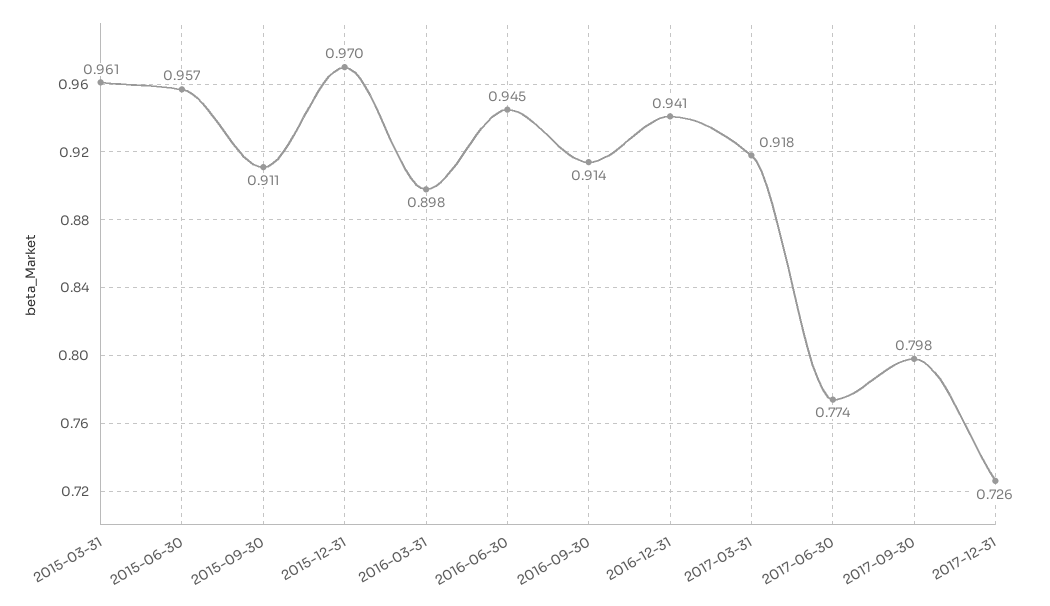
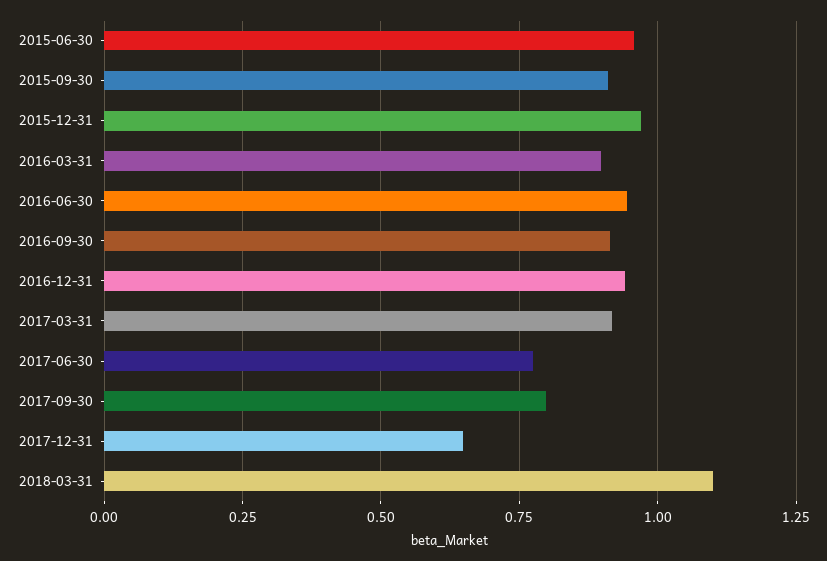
2015-03-31: 0.961 -> none
2017-12-31: 0.726 -> 0.65
2018-03-31: none -> 1.1

